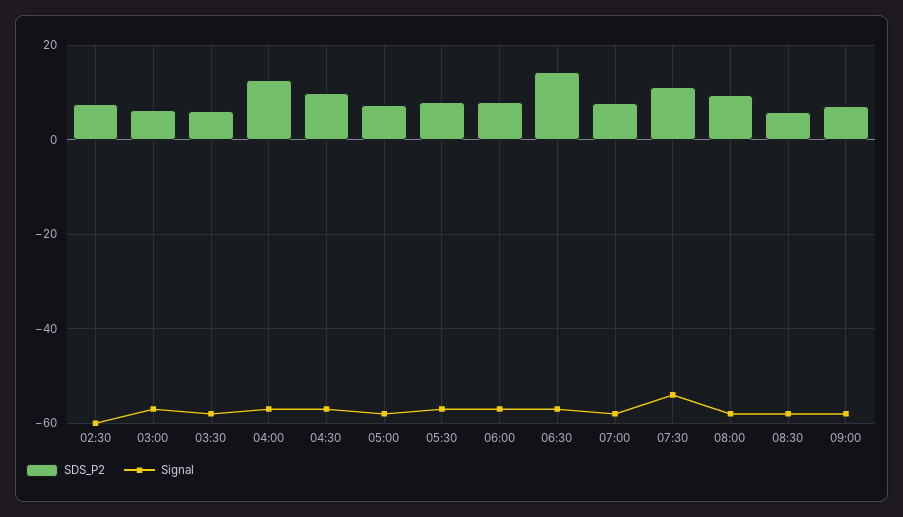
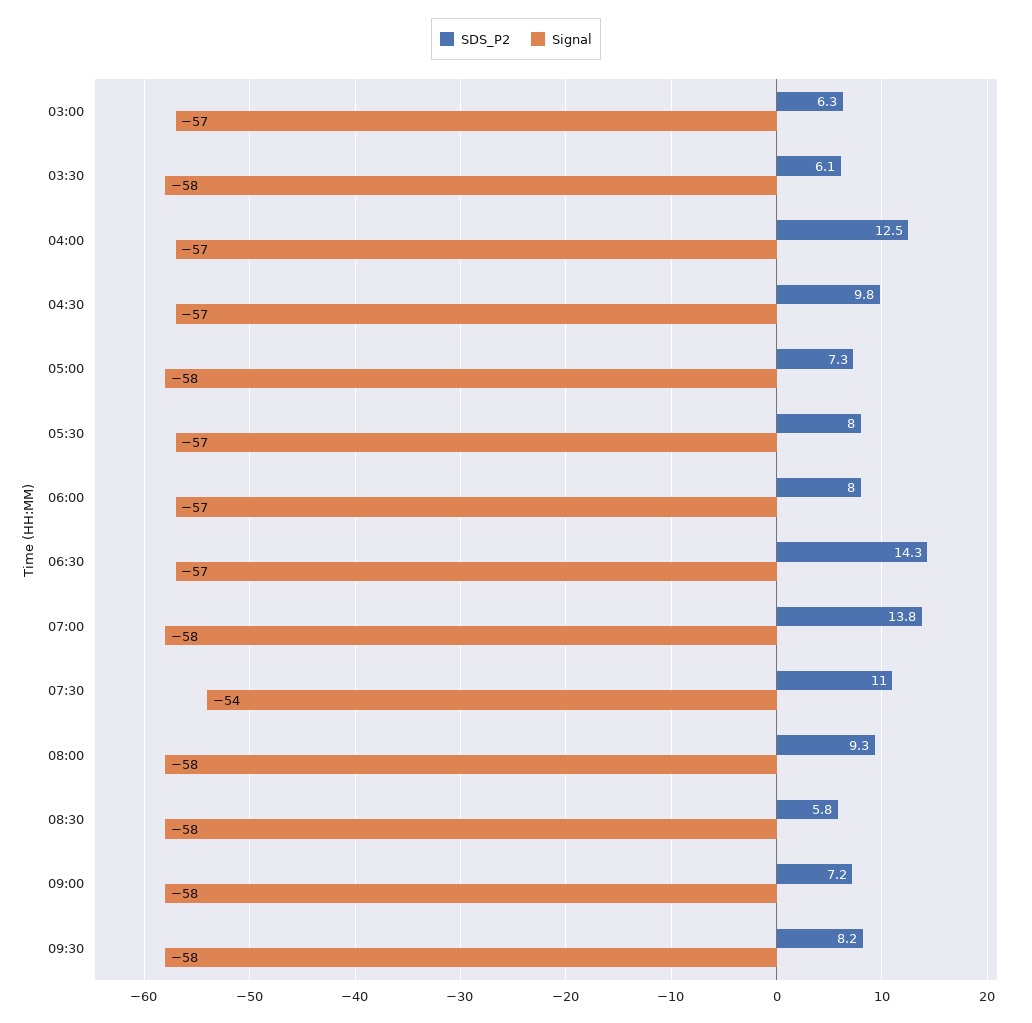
SDS_P2, 02:30: 8 -> none
Signal, 02:30: -60 -> none
SDS_P2, 07:00: 8 -> 13.8
SDS_P2, 09:30: none -> 8.2
Signal, 09:30: none -> -58

